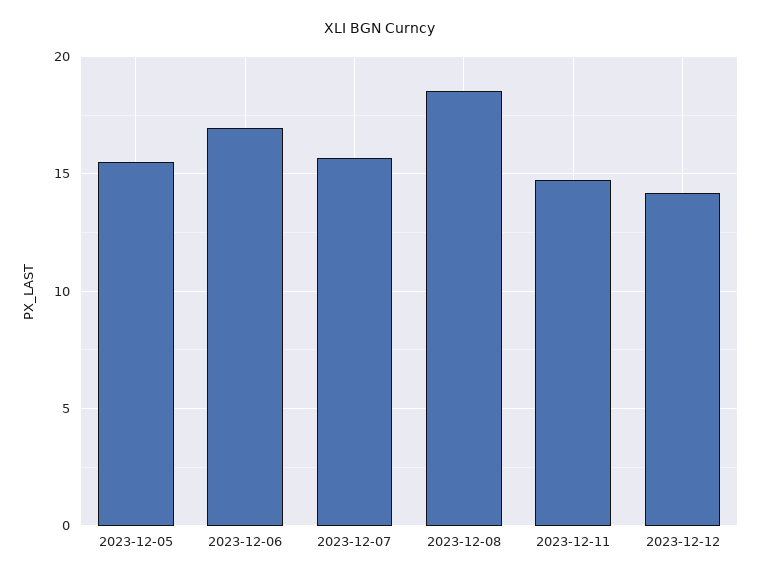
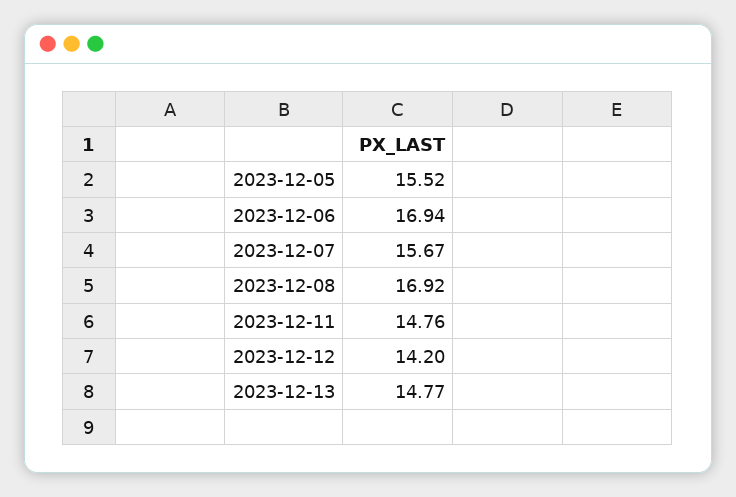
2023-12-08: 18.5 -> 16.92
2023-12-13: none -> 14.77

